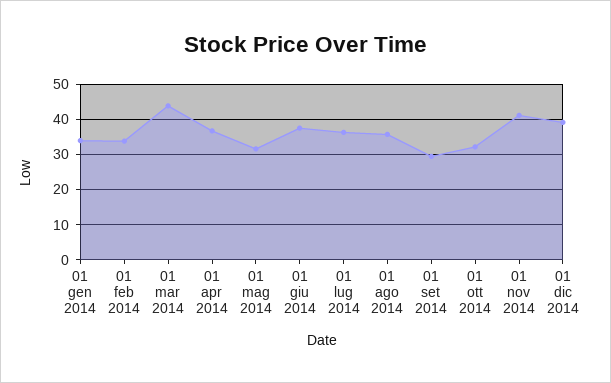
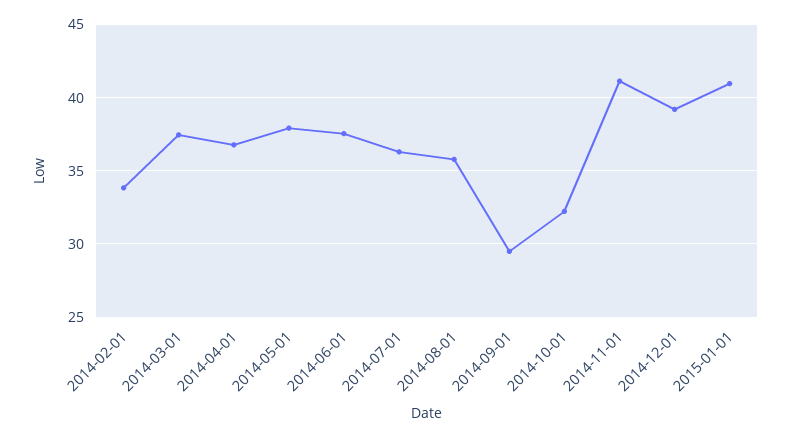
01 gen 2014: 34 -> none
01 mar 2014: 44 -> 37.5
01 mag 2014: 32 -> 38
2015-01-01: none -> 41

